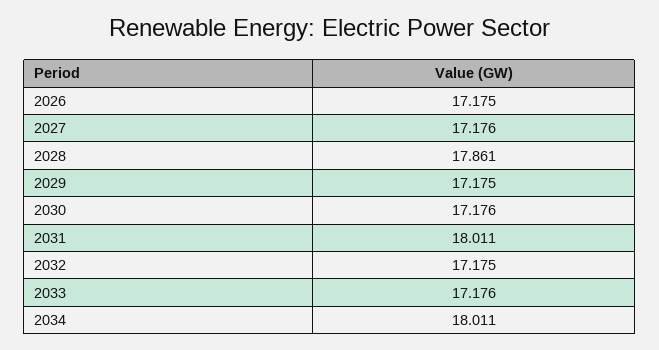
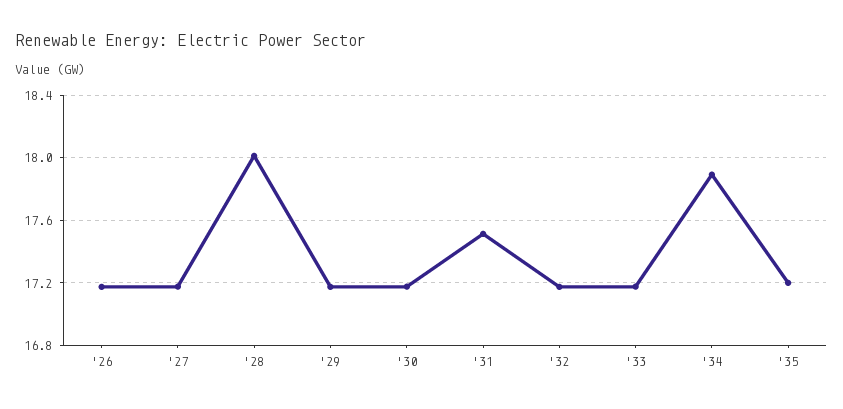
2028: 17.861 -> 18
2031: 18.011 -> 17.5
2034: 18.011 -> 17.9
'35: none -> 17.2

